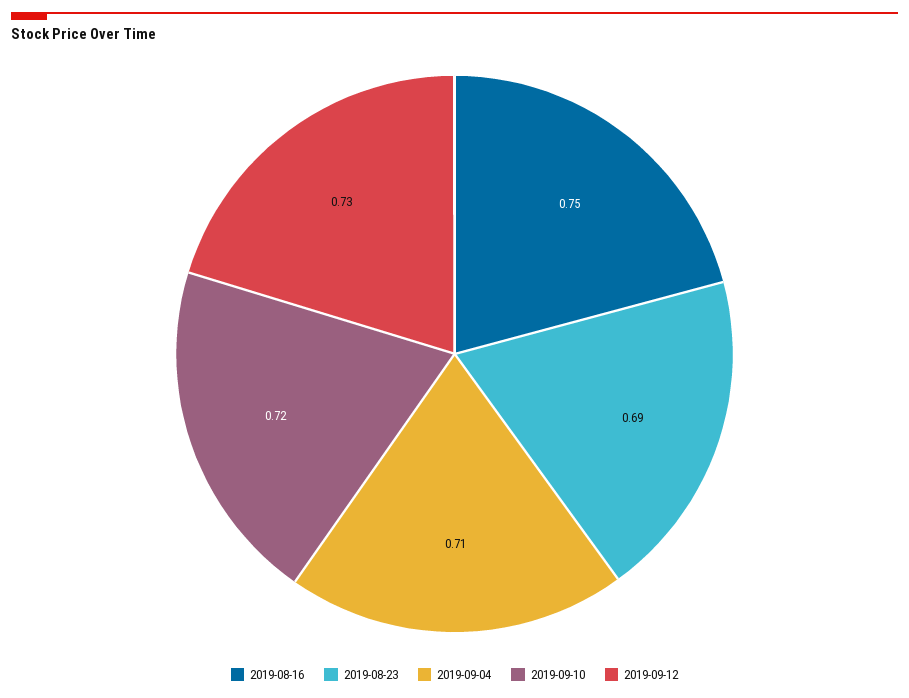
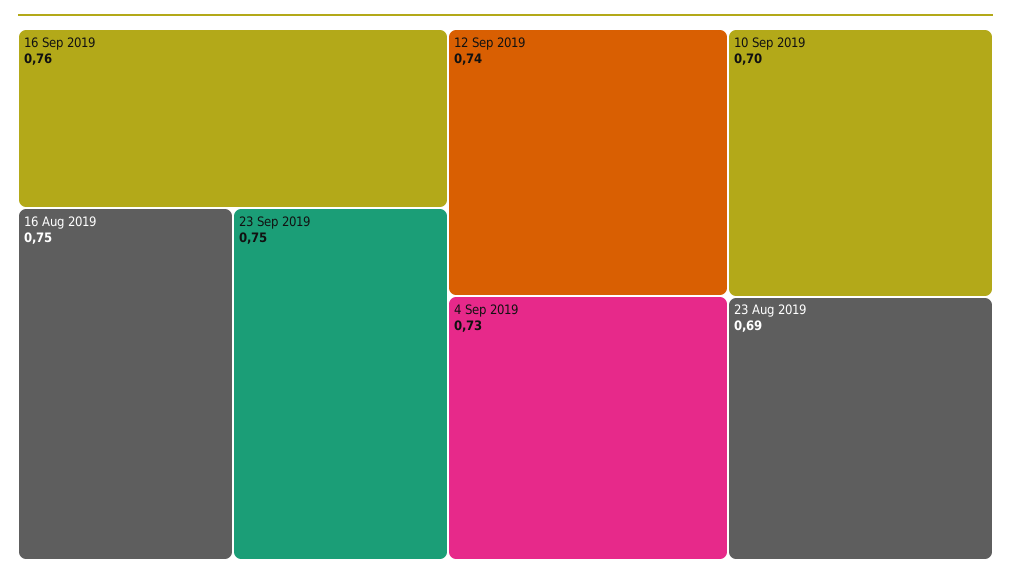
2019-09-04: 0.71 -> 0.73
2019-09-10: 0.72 -> 0.7
2019-09-12: 0.73 -> 0.74
16 Sep 2019: none -> 0.76
23 Sep 2019: none -> 0.75

